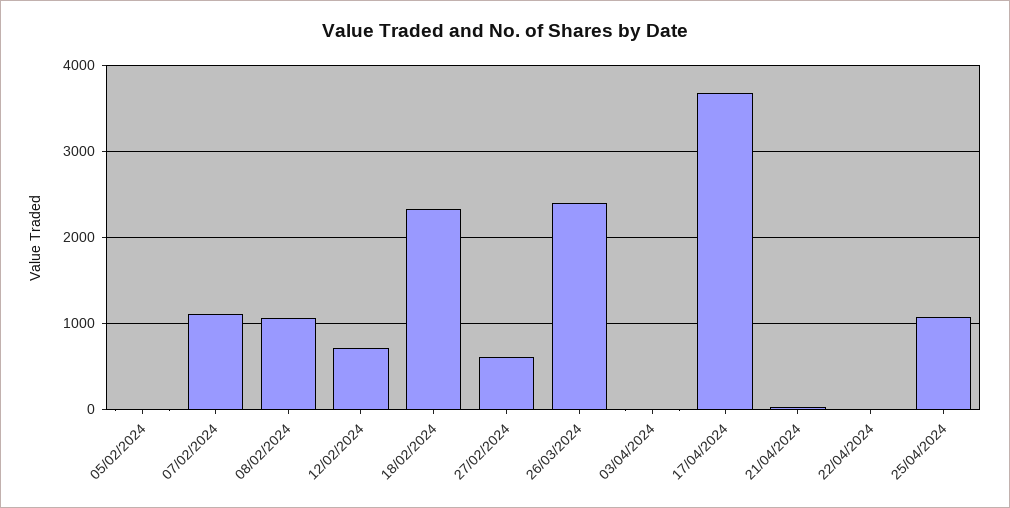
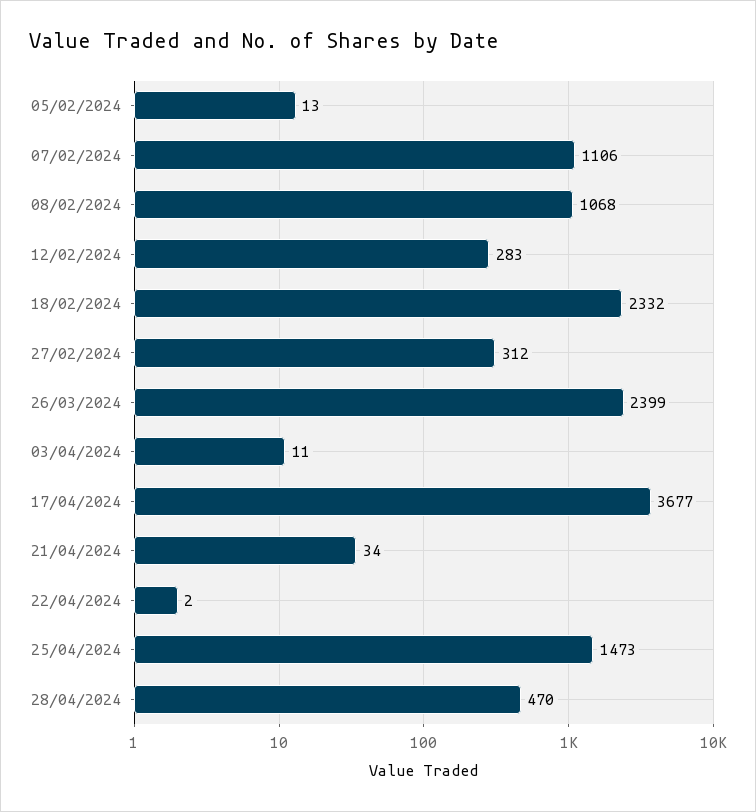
12/02/2024: 700 -> 283
27/02/2024: 600 -> 312
25/04/2024: 1100 -> 1473
28/04/2024: none -> 470

